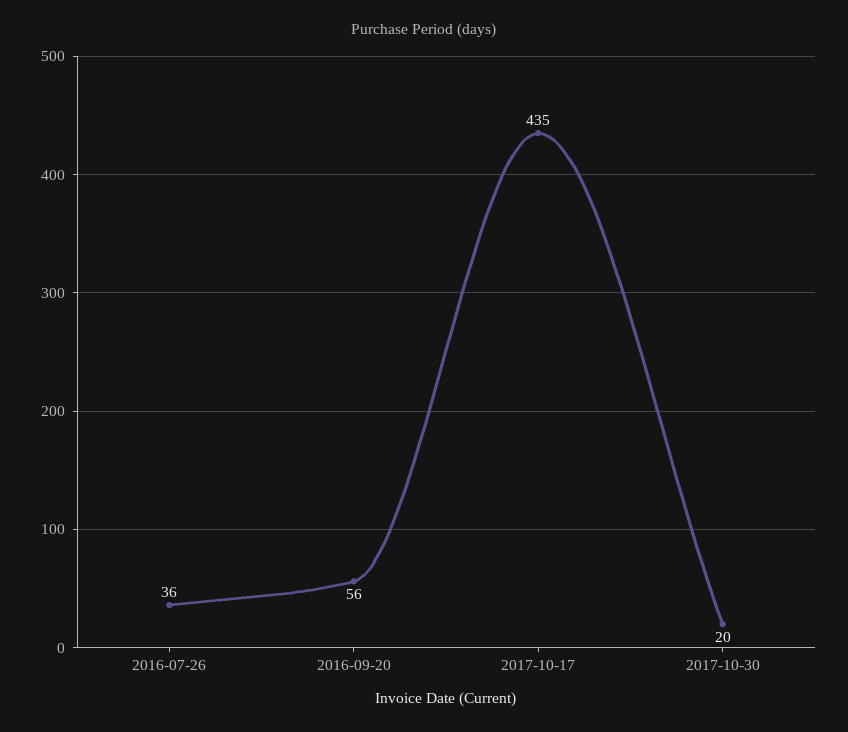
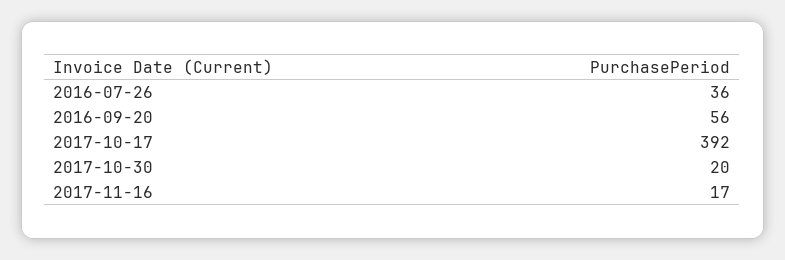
2017-10-17: 435 -> 392
2017-11-16: none -> 17

